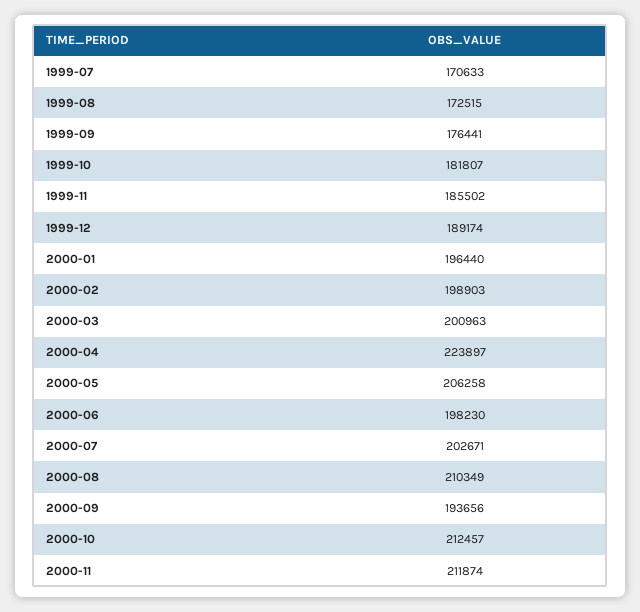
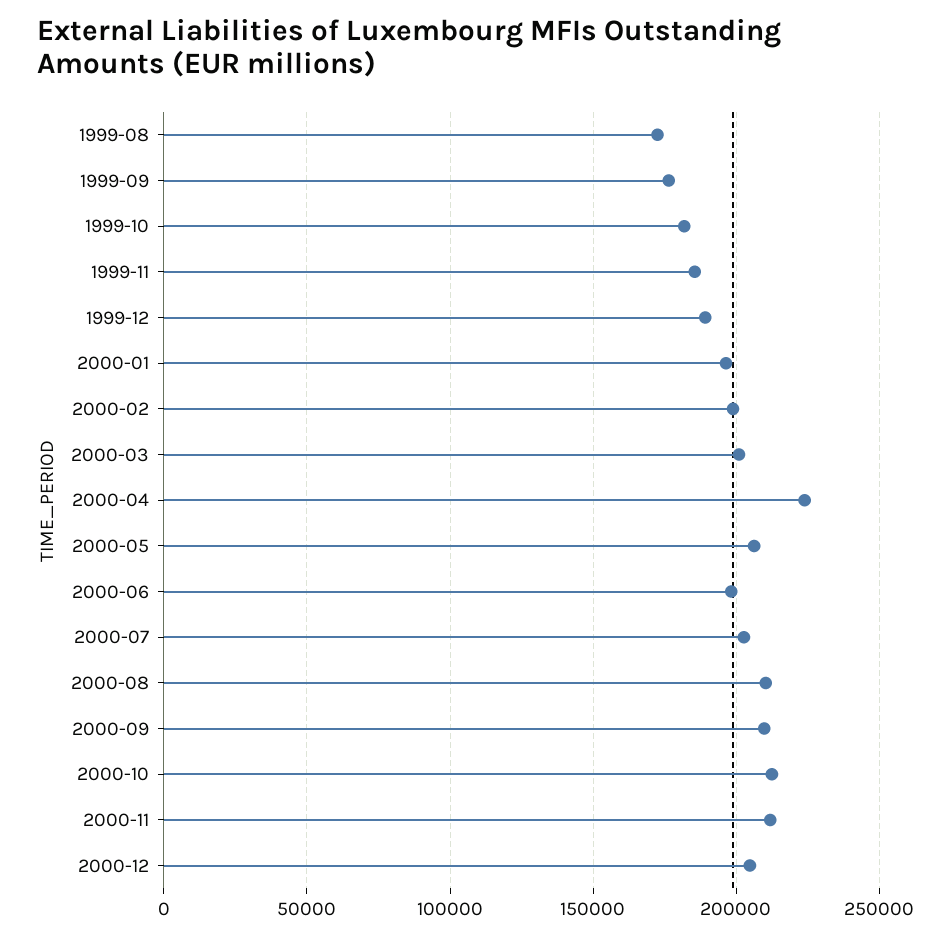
1999-07: 170633 -> none
2000-09: 193656 -> 210000
2000-12: none -> 205000

